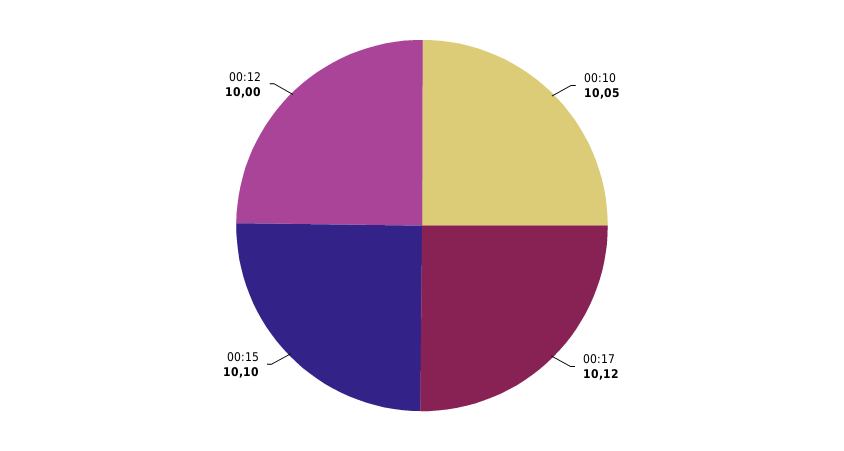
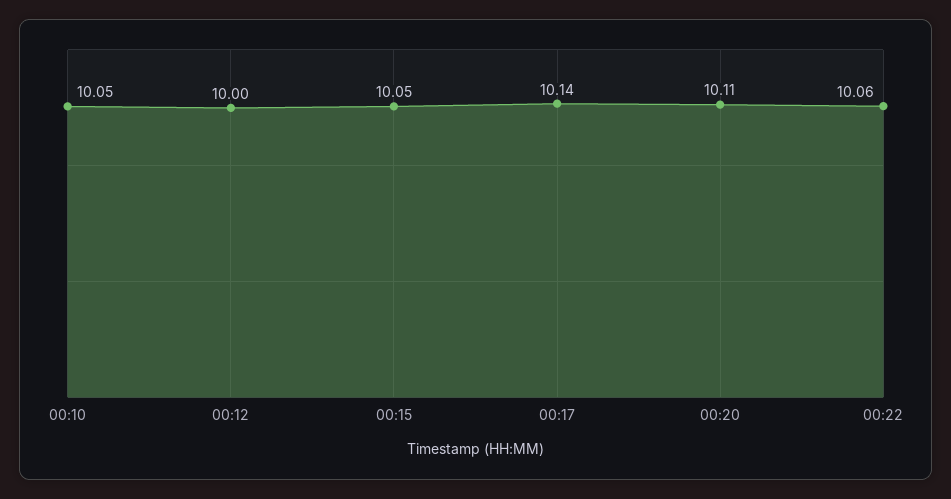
00:17: 10.12 -> 10.14
00:15: 10.1 -> 10.05
00:20: none -> 10.11
00:22: none -> 10.06

